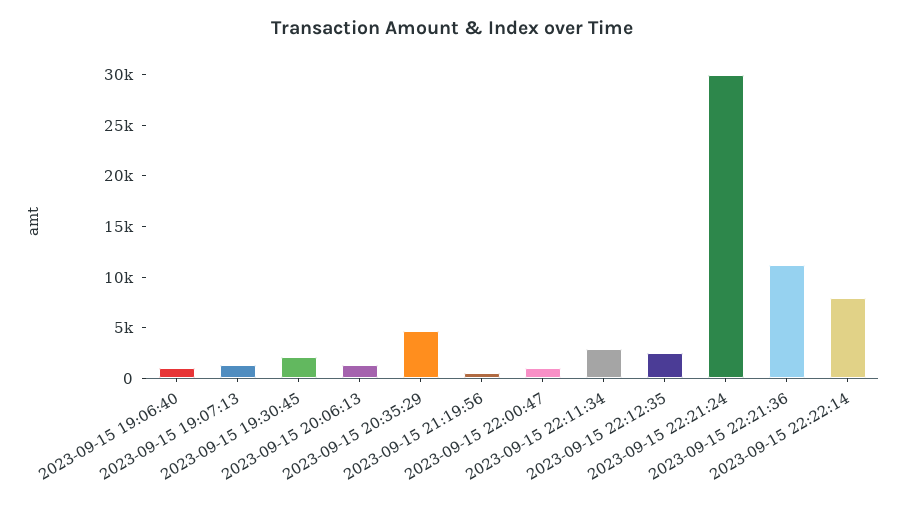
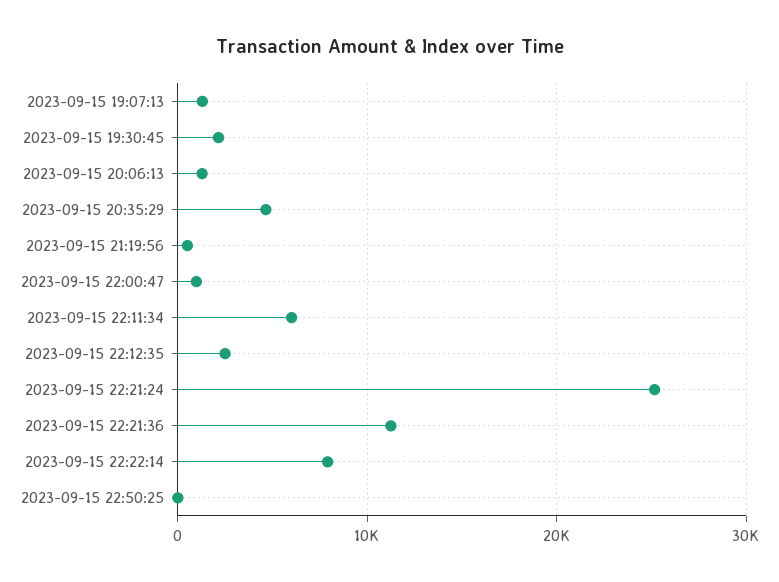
2023-09-15 19:06:40: 1000 -> none
2023-09-15 22:11:34: 3000 -> 6000
2023-09-15 22:21:24: 30000 -> 25000
2023-09-15 22:50:25: none -> 0

